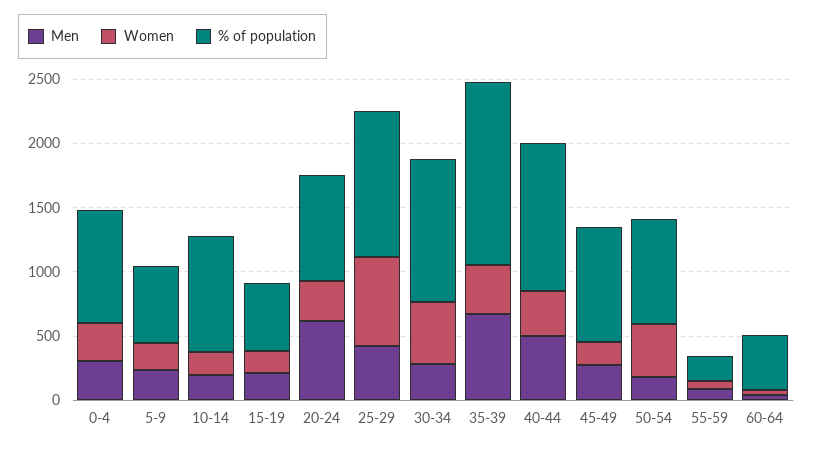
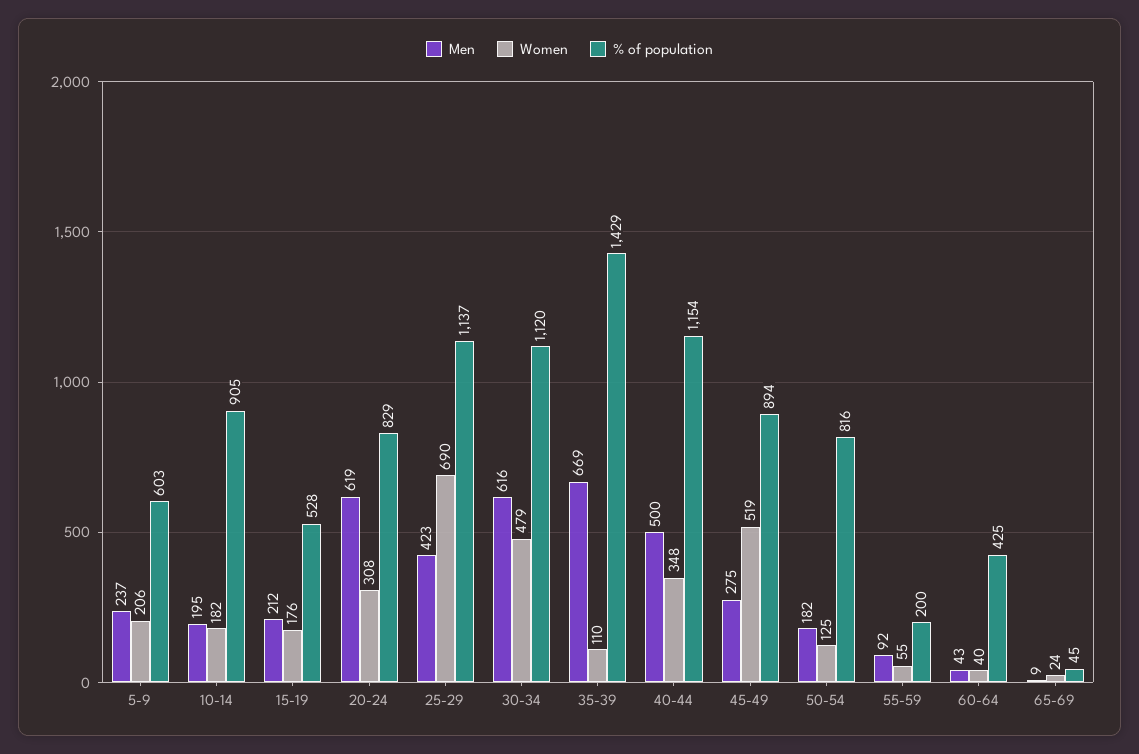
Men, 0-4: 300 -> none
Women, 0-4: 300 -> none
% of population, 0-4: 900 -> none
Men, 30-34: 300 -> 616
Women, 35-39: 400 -> 110
Women, 45-49: 200 -> 519
Women, 50-54: 400 -> 125
Men, 65-69: none -> 9
Women, 65-69: none -> 24
% of population, 65-69: none -> 45

